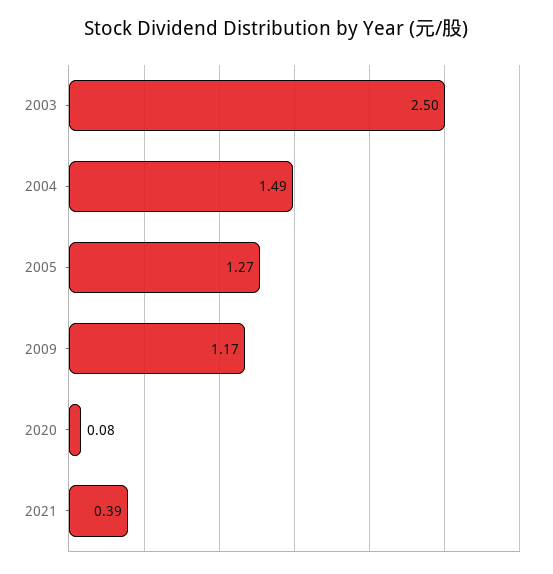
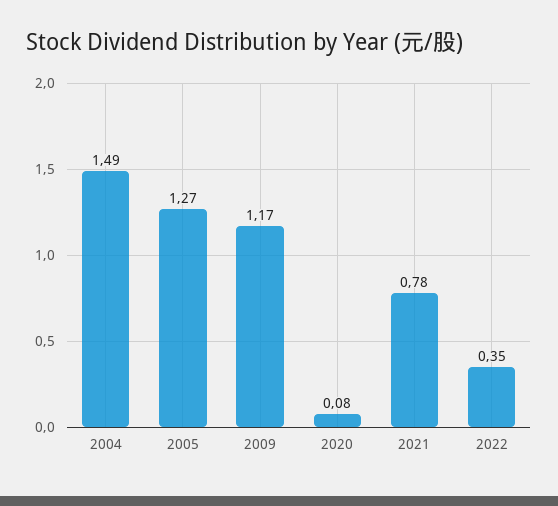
2003: 2.5 -> none
2021: 0.39 -> 0.78
2022: none -> 0.35

